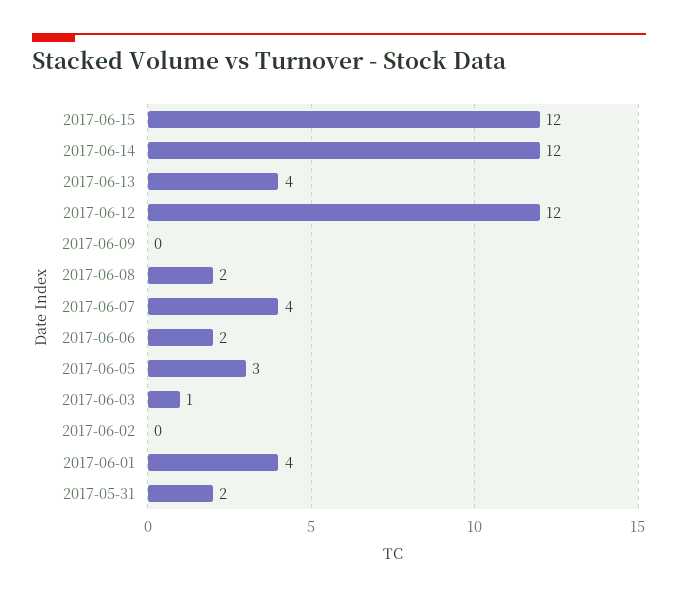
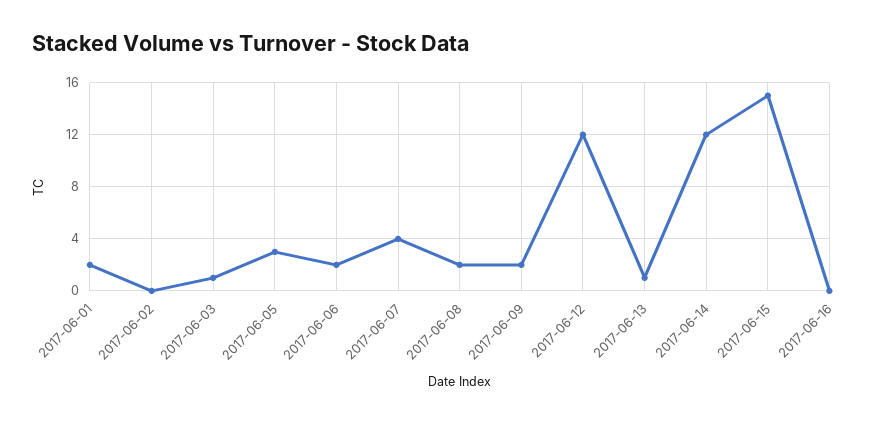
2017-06-15: 12 -> 15
2017-06-13: 4 -> 1
2017-06-09: 0 -> 2
2017-06-01: 4 -> 2
2017-05-31: 2 -> none
2017-06-16: none -> 0

